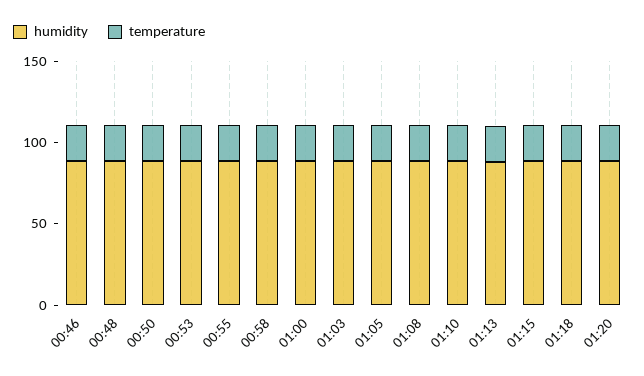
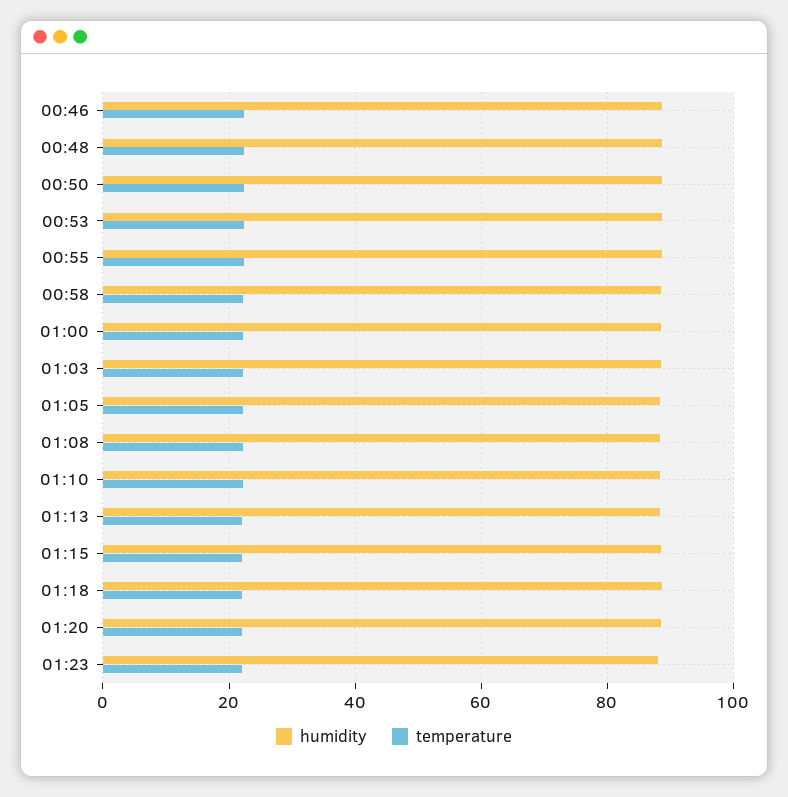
humidity, 01:23: none -> 88
temperature, 01:23: none -> 22

